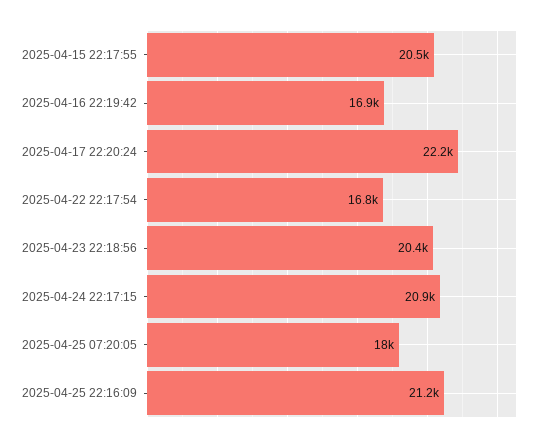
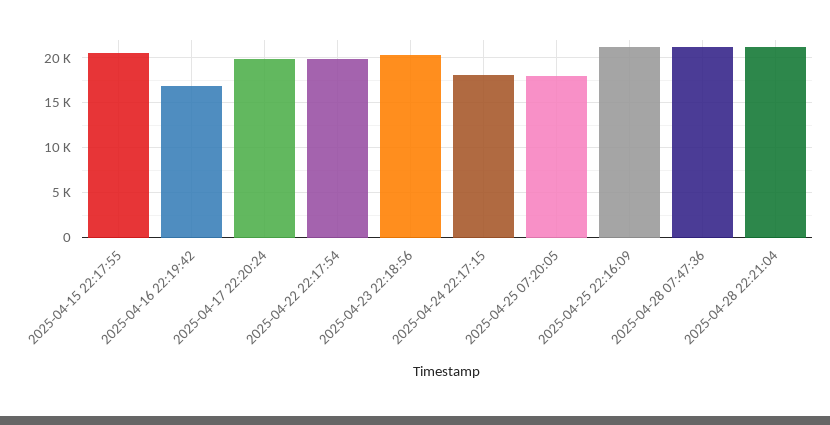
2025-04-17 22:20:24: 22200 -> 20000
2025-04-22 22:17:54: 16800 -> 20000
2025-04-24 22:17:15: 20900 -> 18000
2025-04-28 07:47:36: none -> 21000
2025-04-28 22:21:04: none -> 21000

